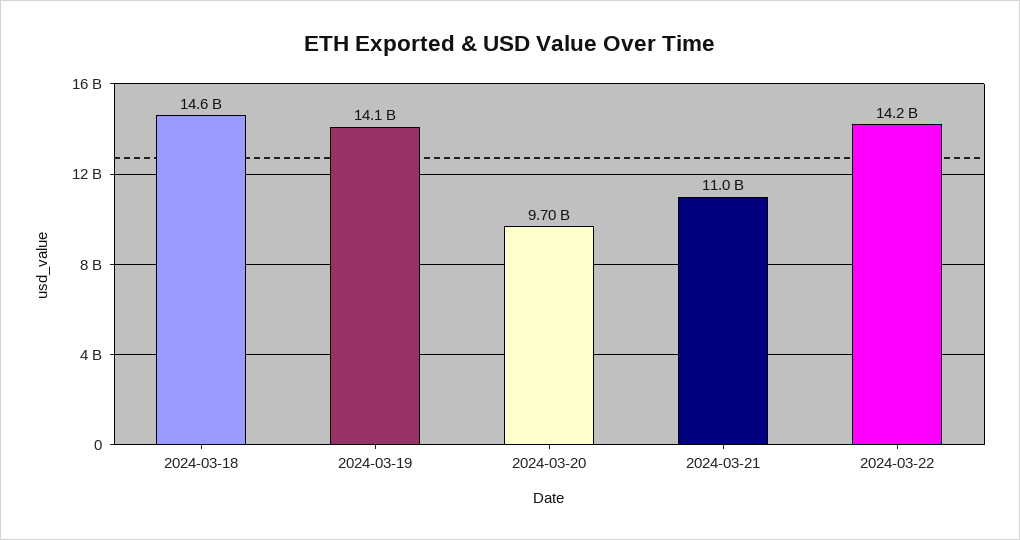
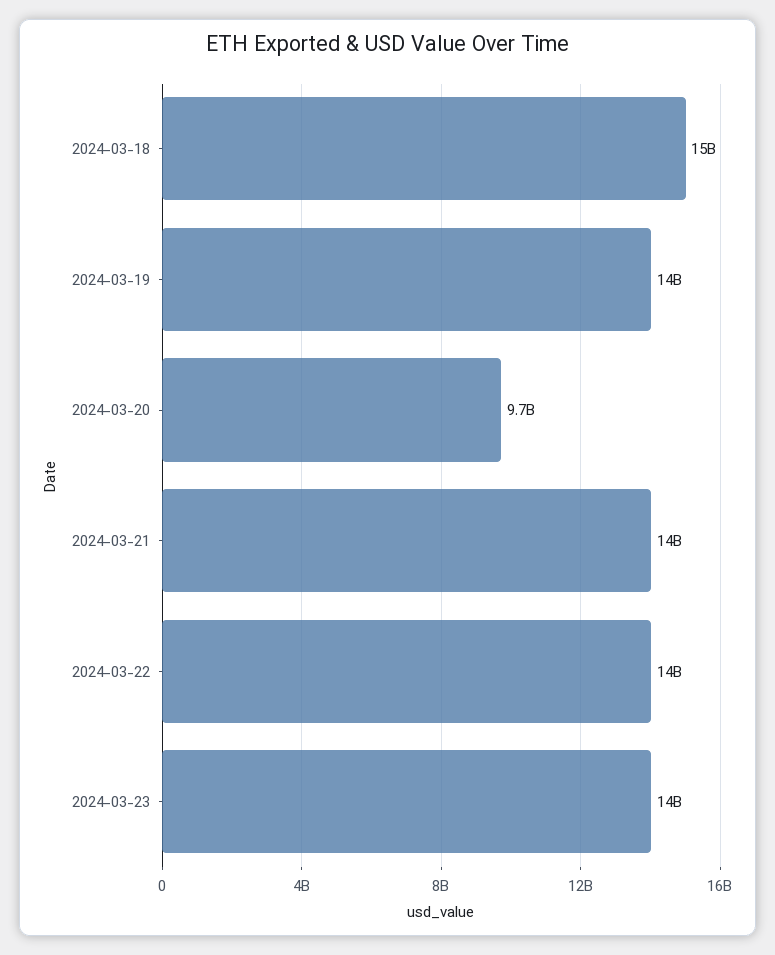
2024-03-21: 11000000000 -> 14000000000
2024-03-23: none -> 14000000000

